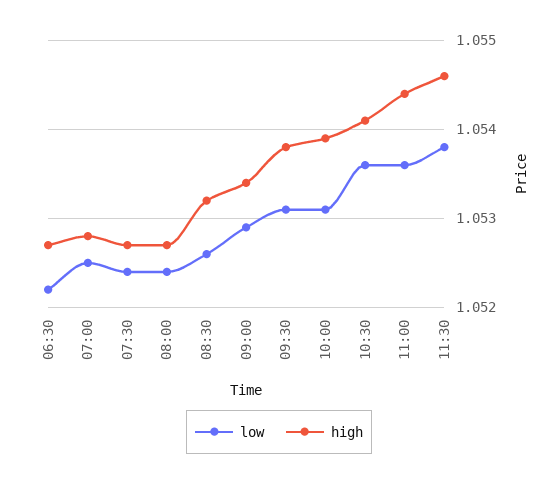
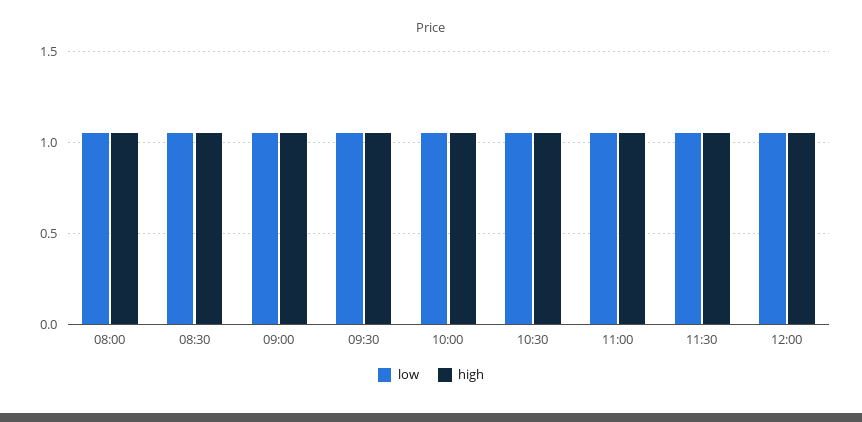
low, 06:30: 1.0522 -> none
high, 06:30: 1.0527 -> none
low, 07:00: 1.0525 -> none
high, 07:00: 1.0528 -> none
low, 07:30: 1.0524 -> none
high, 07:30: 1.0527 -> none
low, 12:00: none -> 1.05
high, 12:00: none -> 1.05

